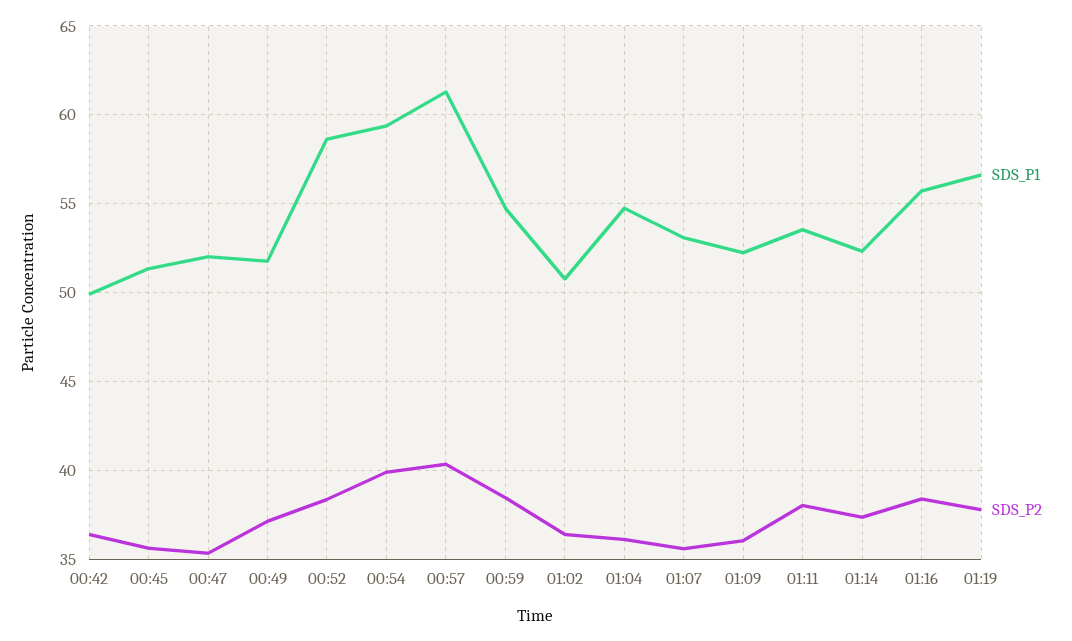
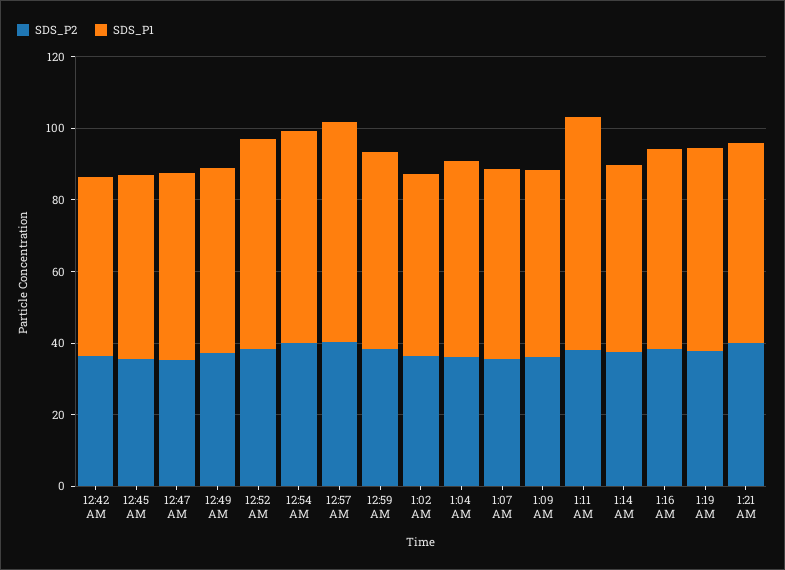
SDS_P1, 01:11: 53.5 -> 65
SDS_P2, 1:21 AM: none -> 40
SDS_P1, 1:21 AM: none -> 55

